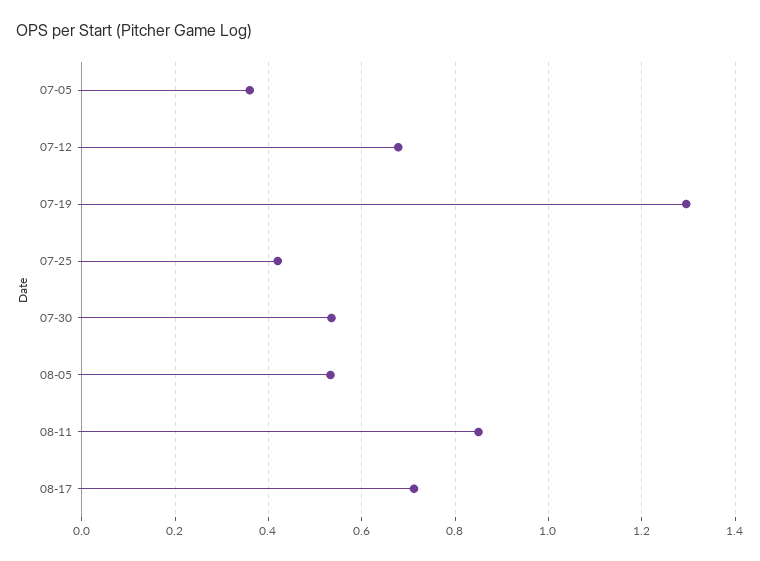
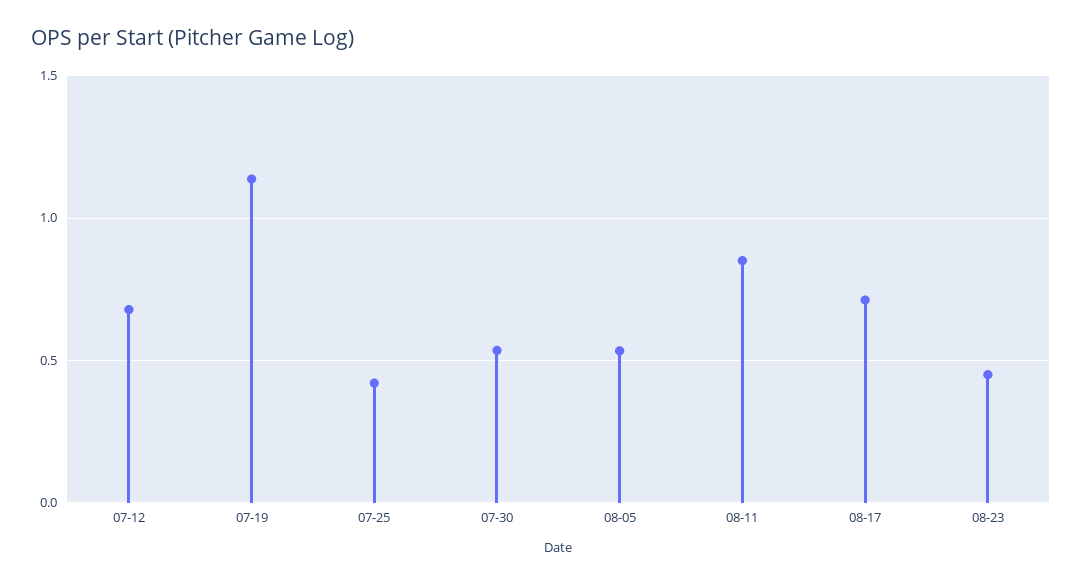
07-05: 0.36 -> none
07-19: 1.3 -> 1.15
08-23: none -> 0.45

